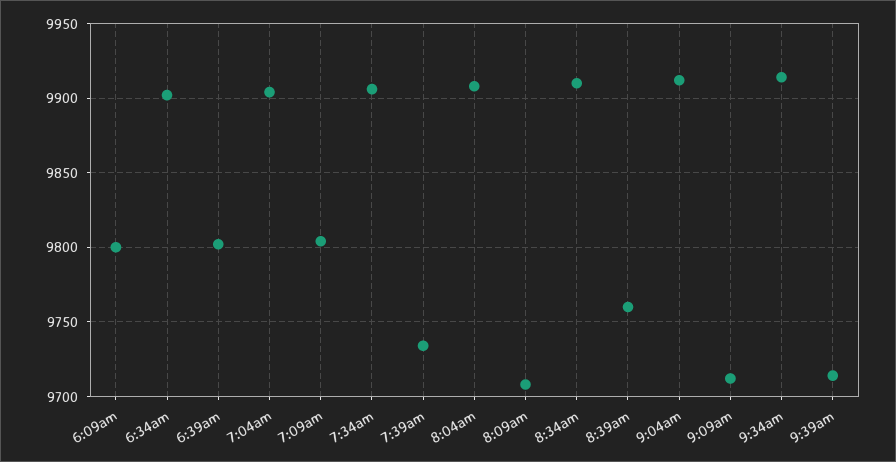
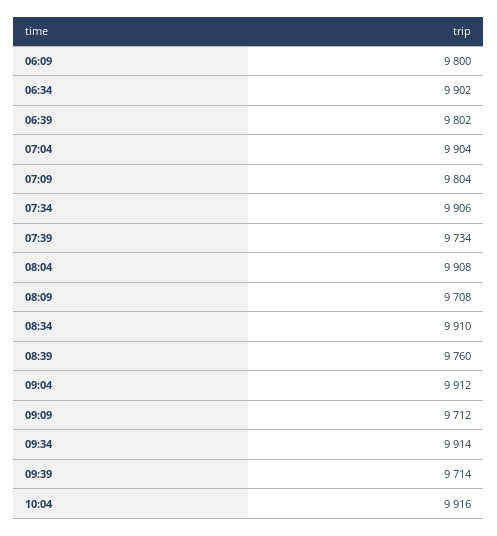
10:04: none -> 9916

